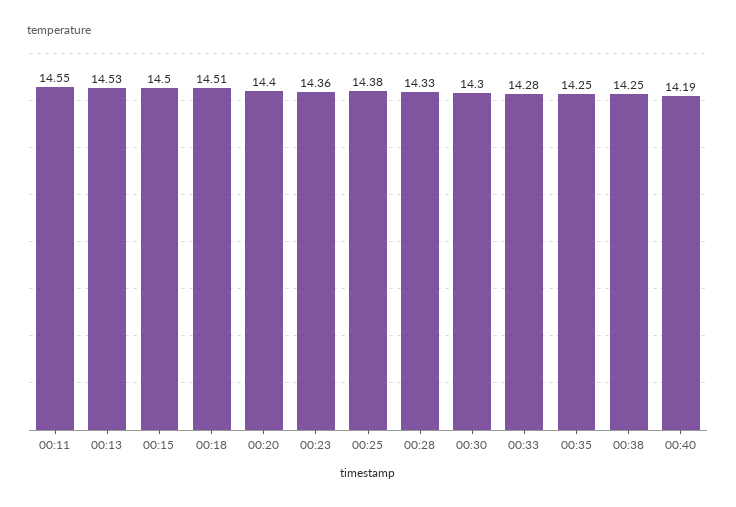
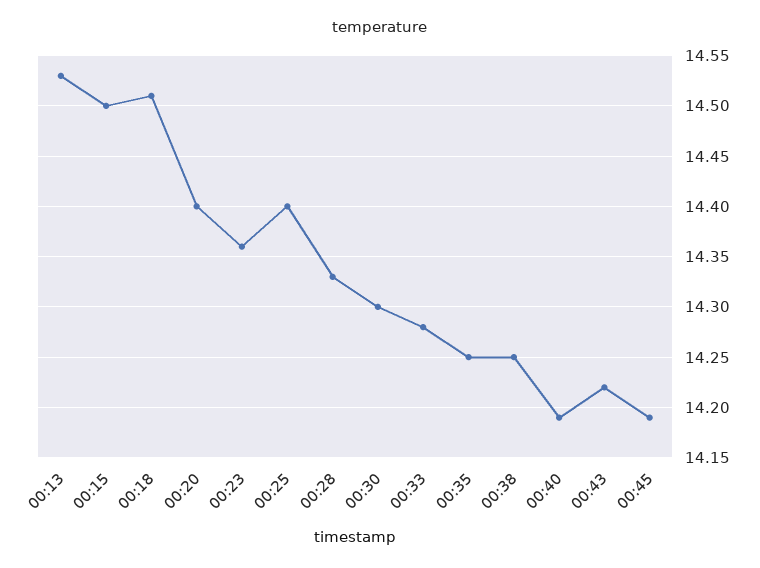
00:11: 14.55 -> none
00:25: 14.38 -> 14.4
00:43: none -> 14.22
00:45: none -> 14.19

